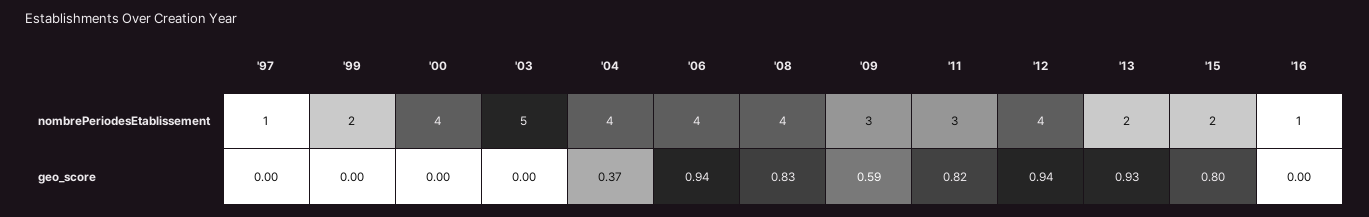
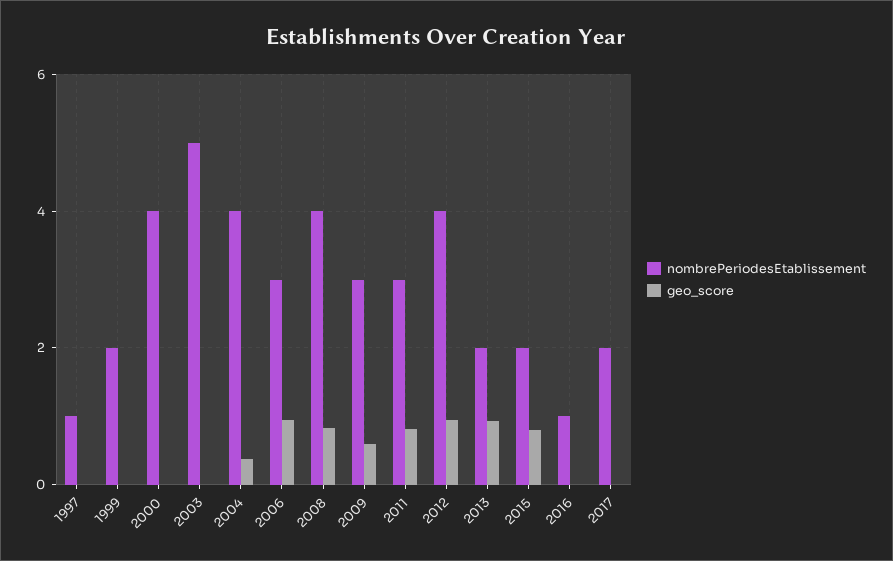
nombrePeriodesEtablissement, '06: 4 -> 3
nombrePeriodesEtablissement, 2017: none -> 2
geo_score, 2017: none -> 0

